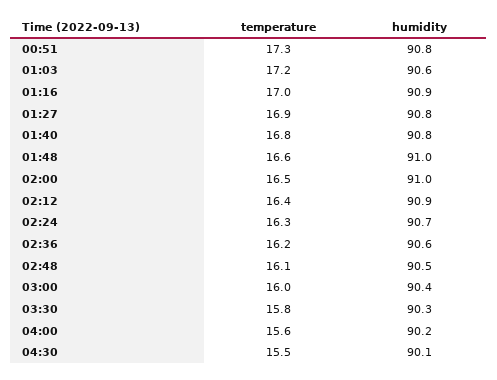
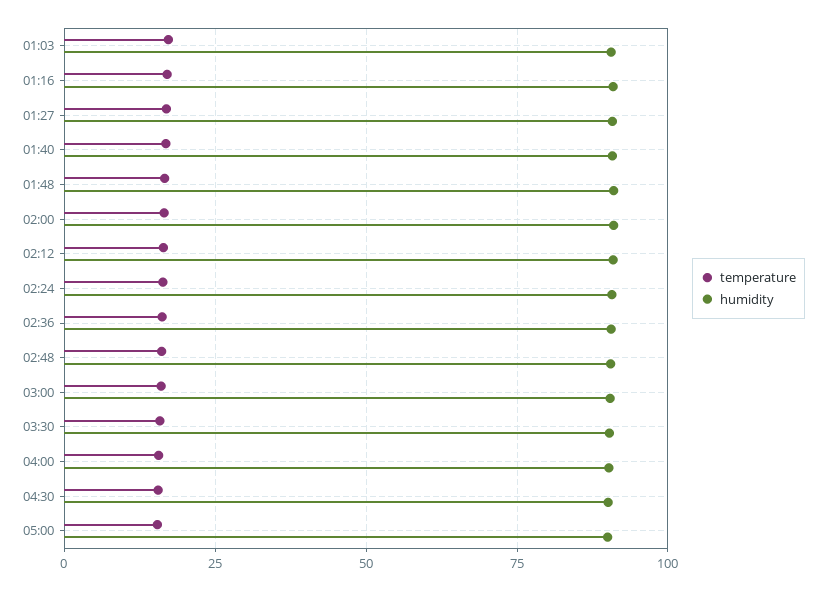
temperature, 00:51: 17.3 -> none
humidity, 00:51: 90.8 -> none
temperature, 05:00: none -> 15
humidity, 05:00: none -> 90

